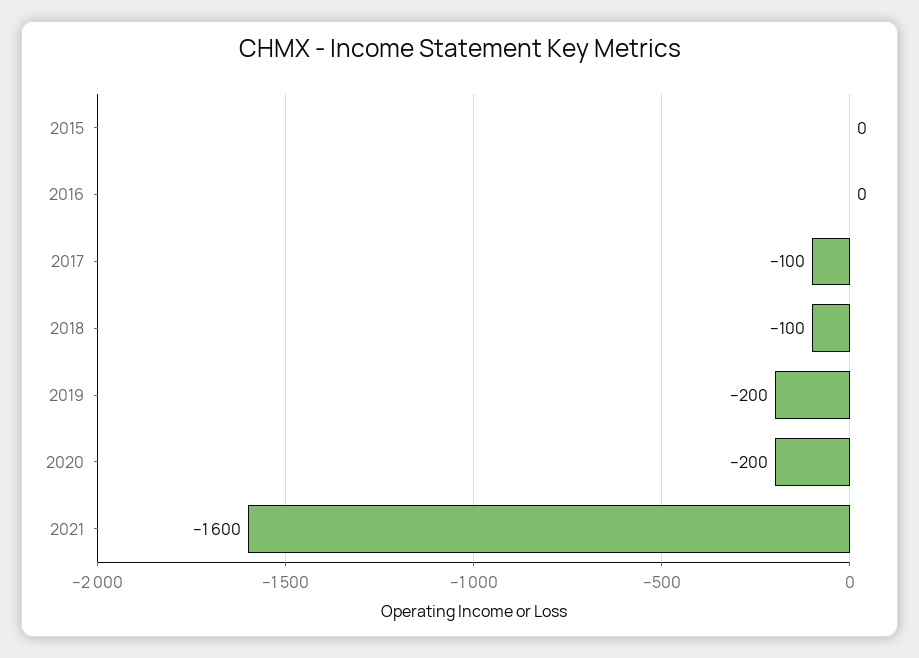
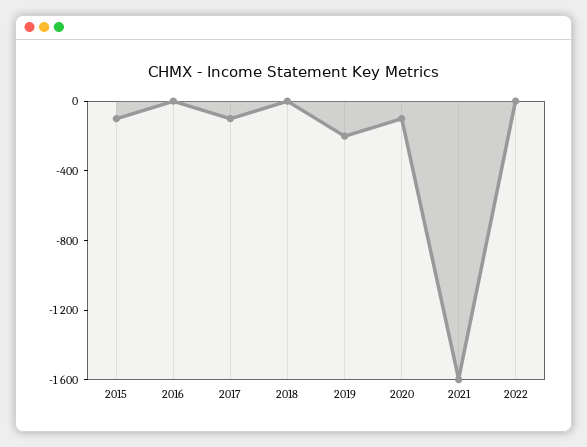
2015: 0 -> -100
2018: -100 -> 0
2020: -200 -> -100
2022: none -> 0

